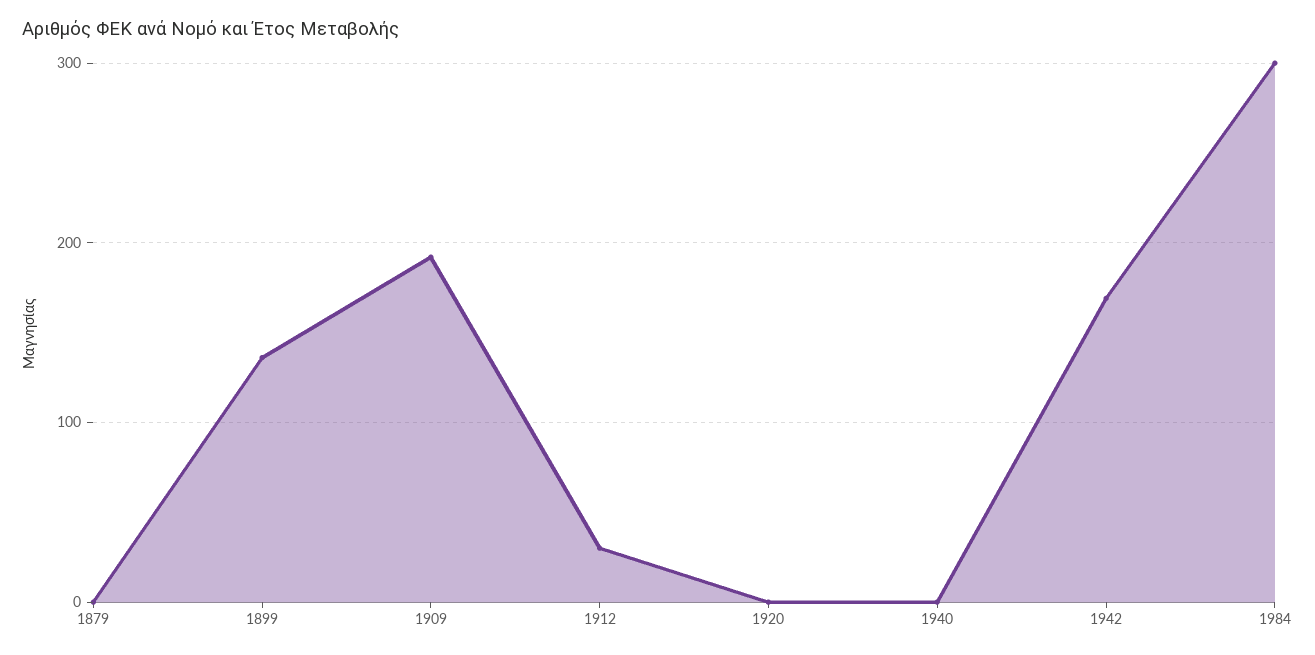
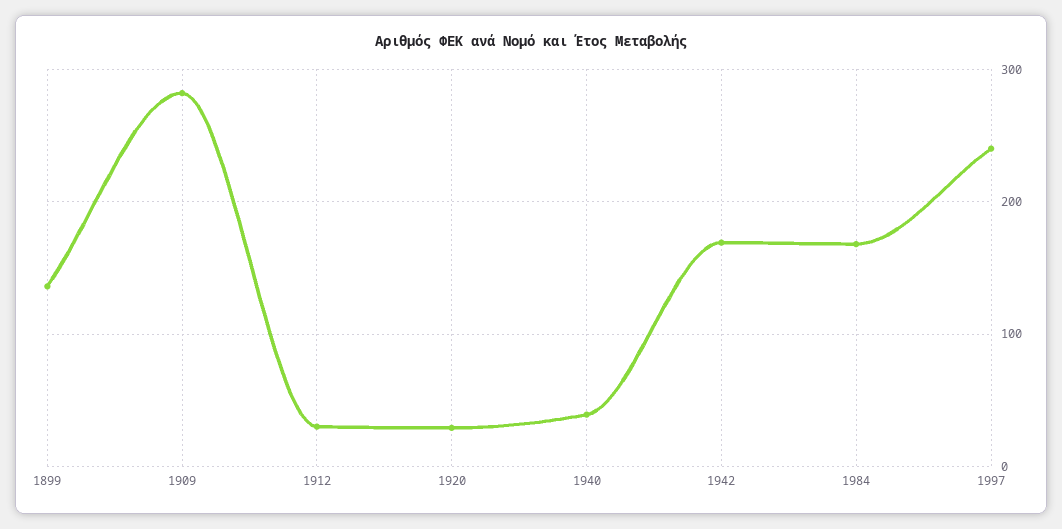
1879: 0 -> none
1909: 190 -> 280
1920: 0 -> 30
1940: 0 -> 40
1984: 300 -> 170
1997: none -> 240

